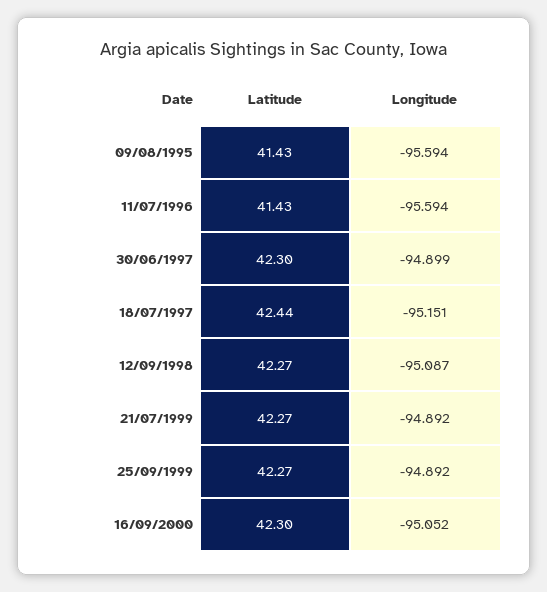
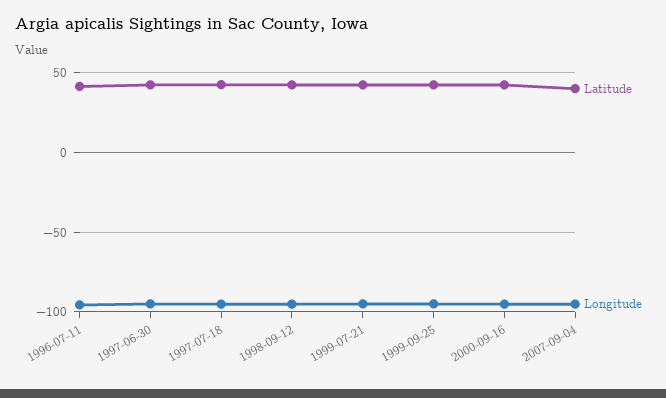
Latitude, 09/08/1995: 41.43 -> none
Longitude, 09/08/1995: -95.594 -> none
Latitude, 2007-09-04: none -> 40
Longitude, 2007-09-04: none -> -95

